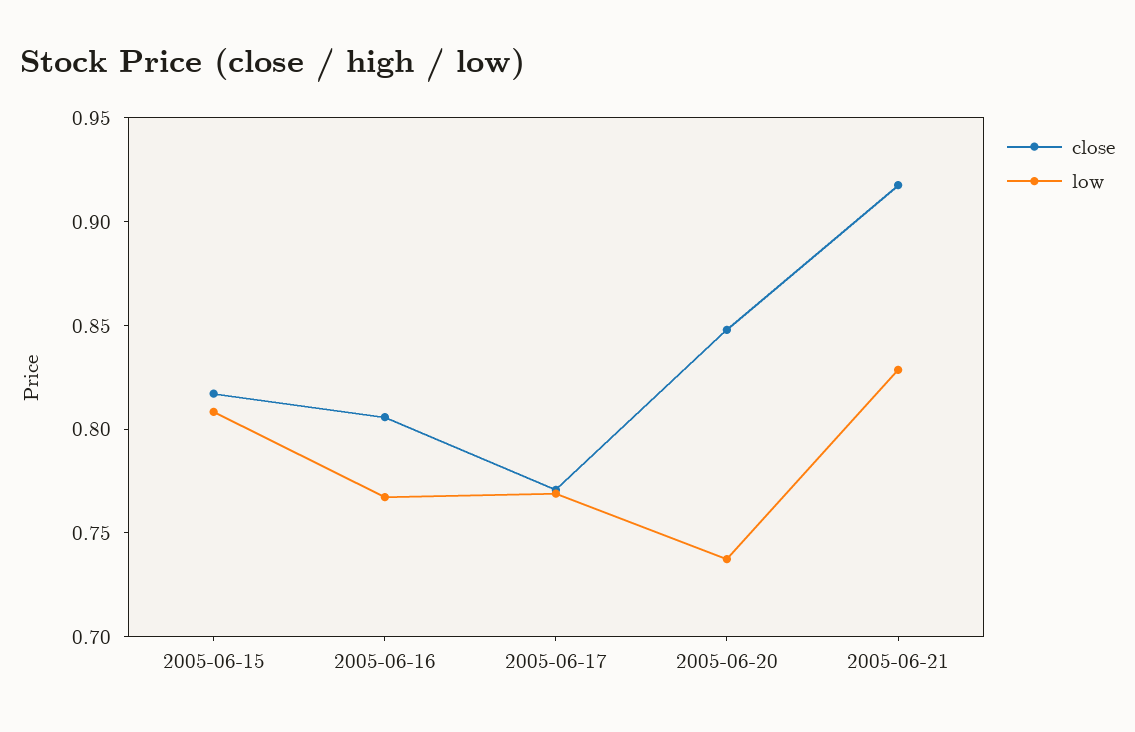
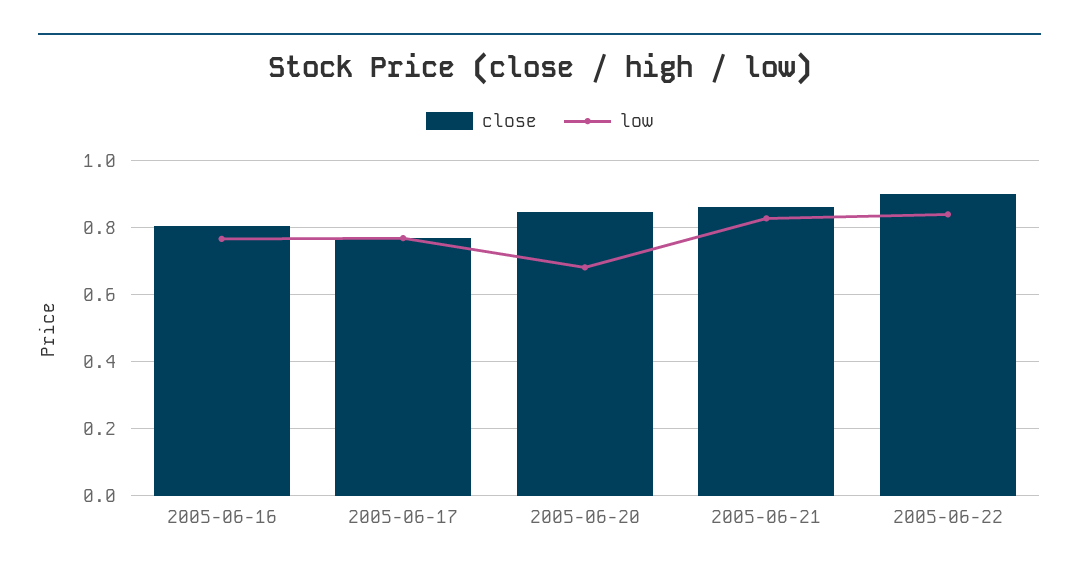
close, 2005-06-15: 0.82 -> none
low, 2005-06-15: 0.81 -> none
low, 2005-06-20: 0.74 -> 0.68
close, 2005-06-21: 0.92 -> 0.86
close, 2005-06-22: none -> 0.9
low, 2005-06-22: none -> 0.84

